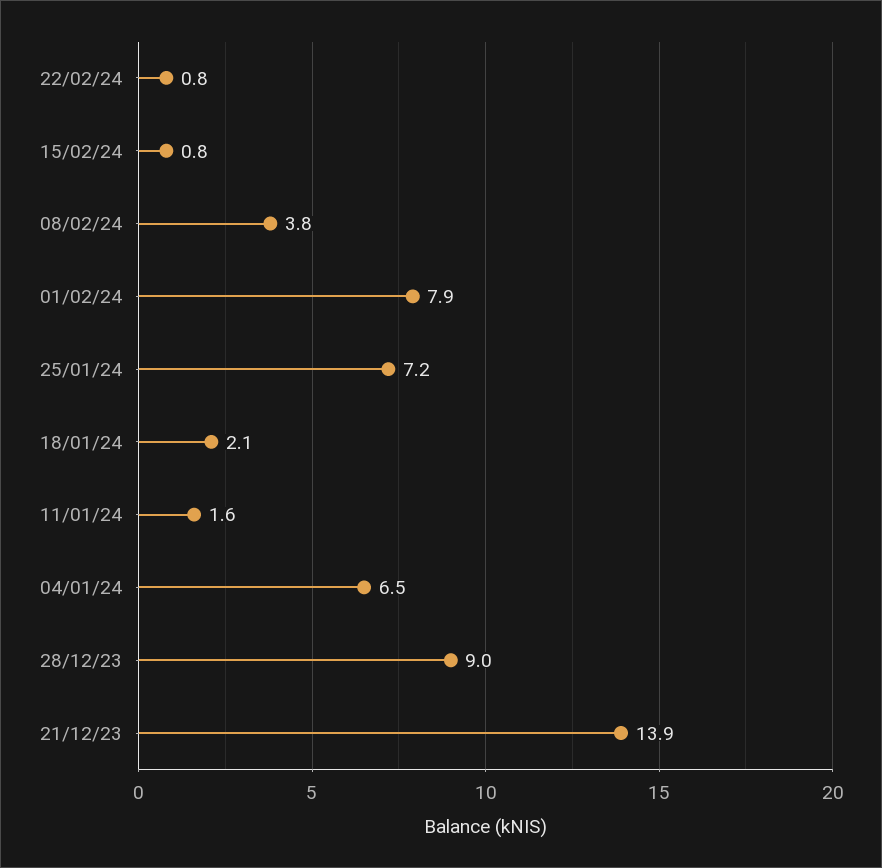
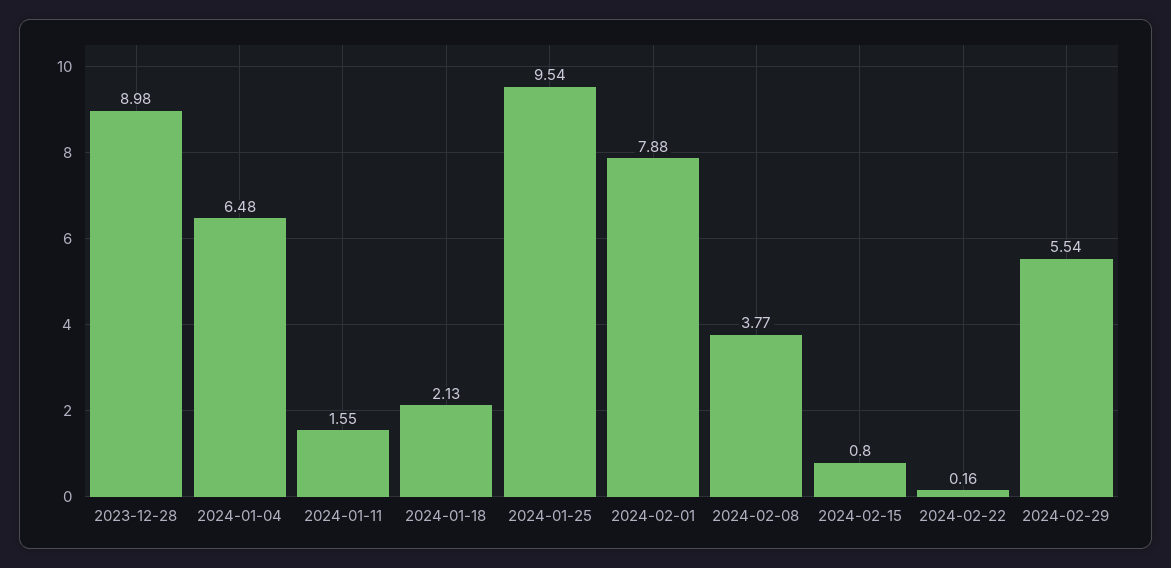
22/02/24: 0.8 -> 0.16
25/01/24: 7.2 -> 9.54
21/12/23: 13.9 -> none
2024-02-29: none -> 5.54

